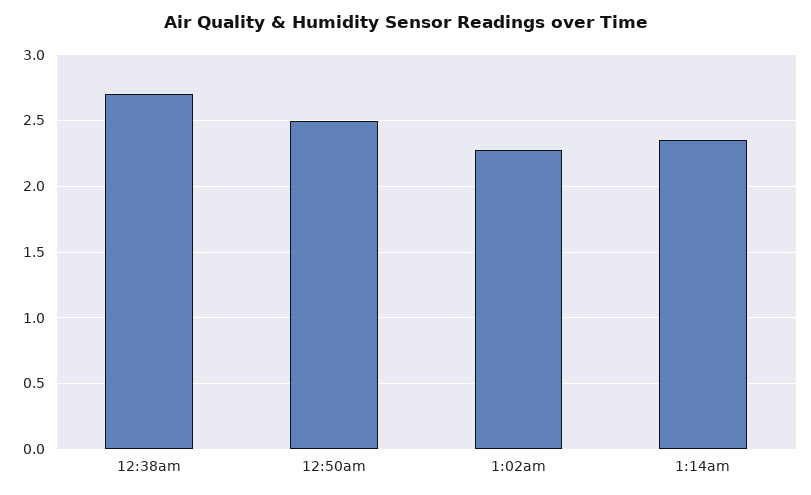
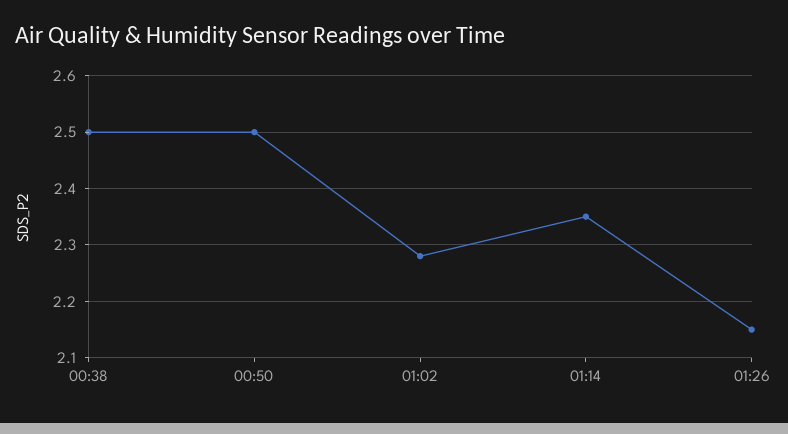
12:38am: 2.7 -> 2.5
01:26: none -> 2.15

